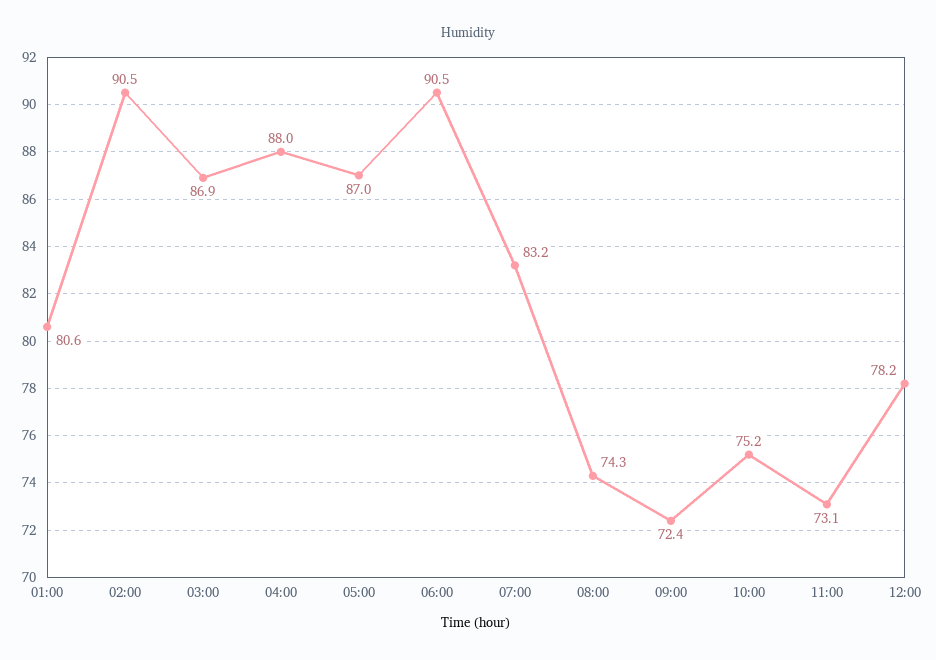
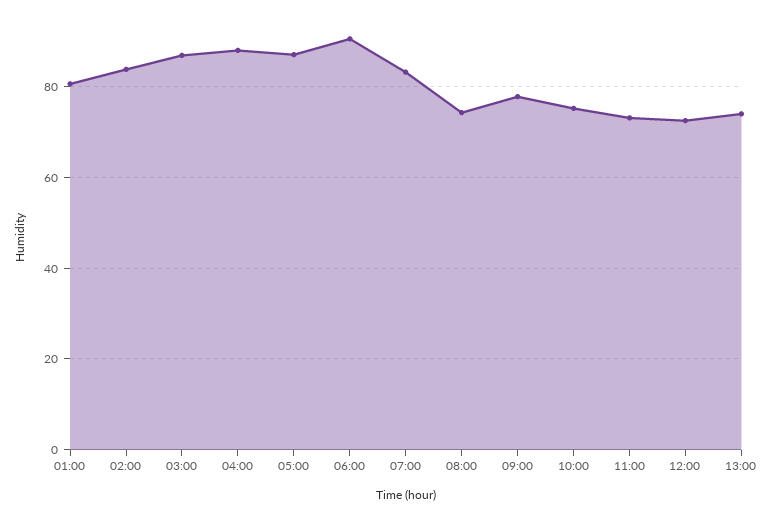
02:00: 90.5 -> 84
09:00: 72.4 -> 78
12:00: 78.2 -> 72
13:00: none -> 74

